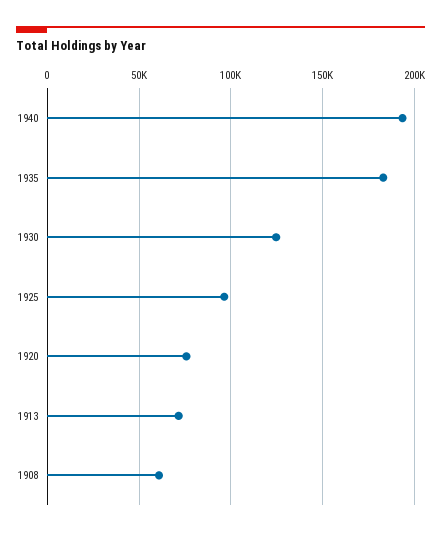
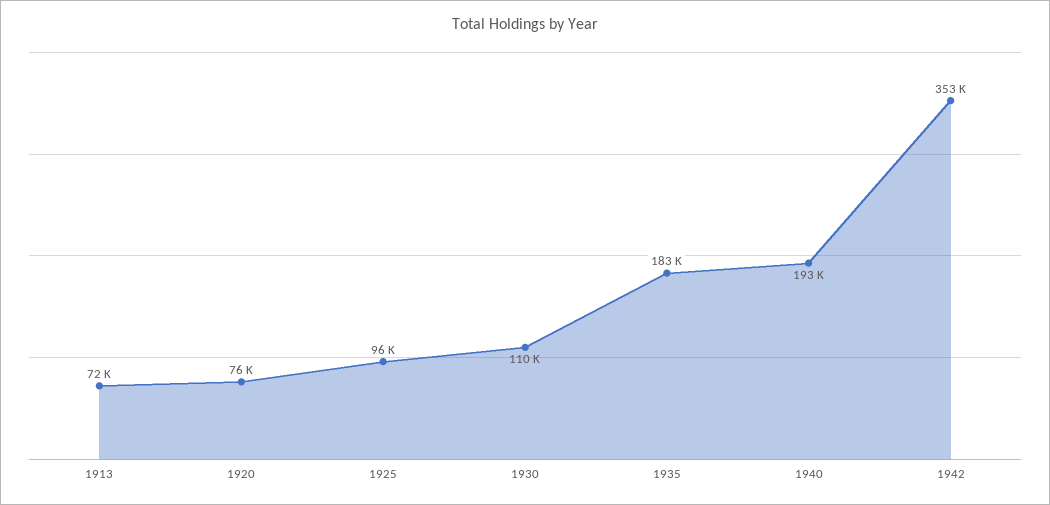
1930: 125000 -> 110000
1908: 60000 -> none
1942: none -> 353000

